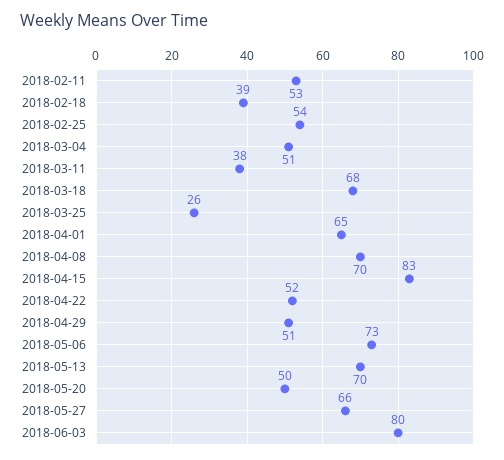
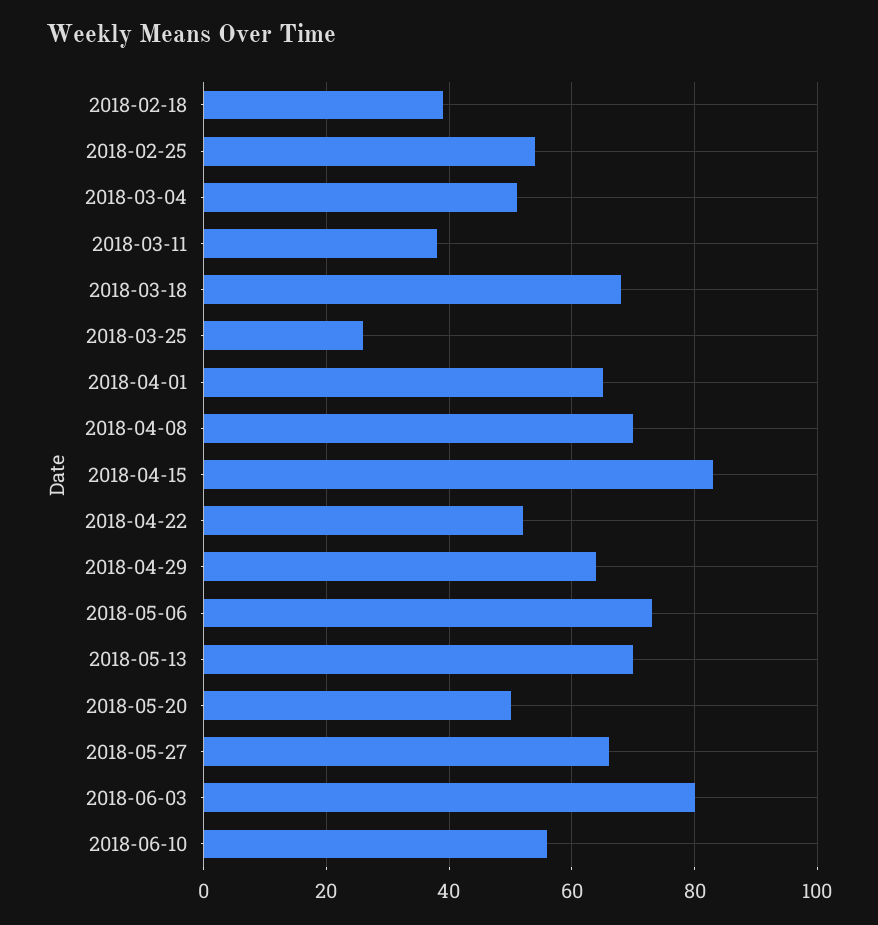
2018-02-11: 53 -> none
2018-04-29: 51 -> 65
2018-06-10: none -> 55

